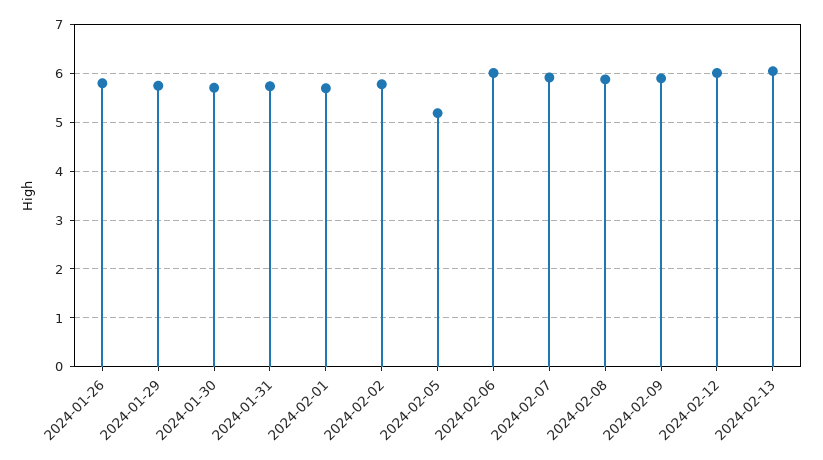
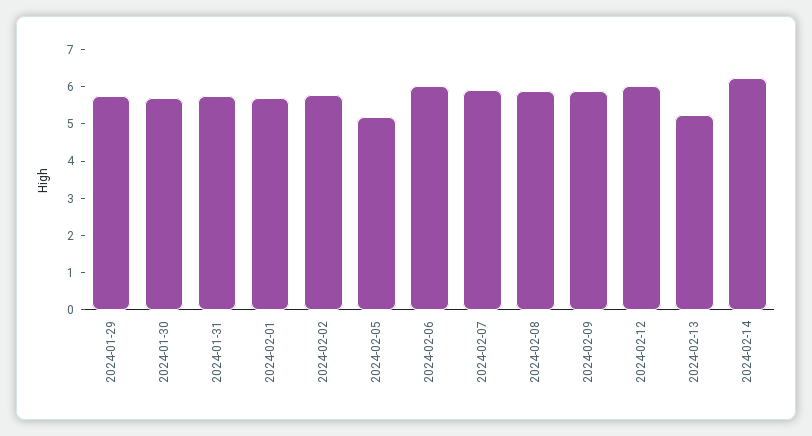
2024-01-26: 5.8 -> none
2024-02-13: 6 -> 5.25
2024-02-14: none -> 6.25

